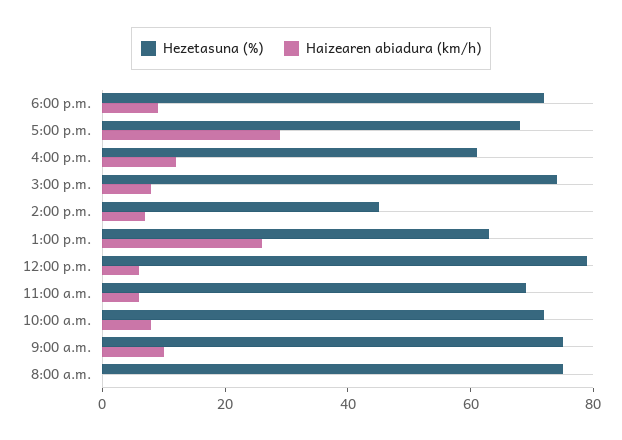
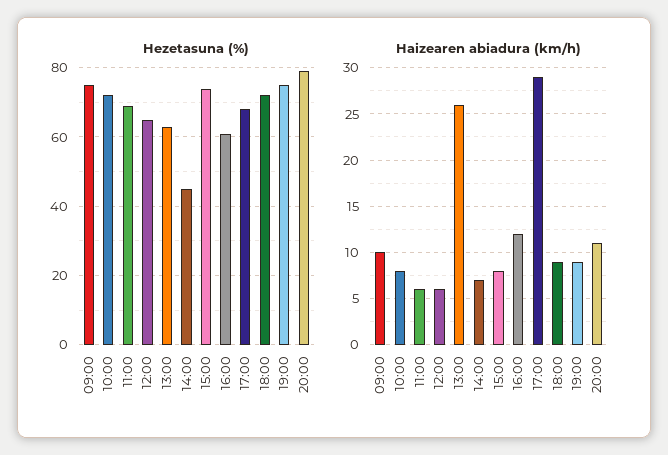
Hezetasuna (%), 12:00 p.m.: 80 -> 65
Hezetasuna (%), 8:00 a.m.: 75 -> none
Haizearen abiadura (km/h), 8:00 a.m.: 0 -> none
Hezetasuna (%), 19:00: none -> 75
Hezetasuna (%), 20:00: none -> 80
Haizearen abiadura (km/h), 19:00: none -> 9
Haizearen abiadura (km/h), 20:00: none -> 11

